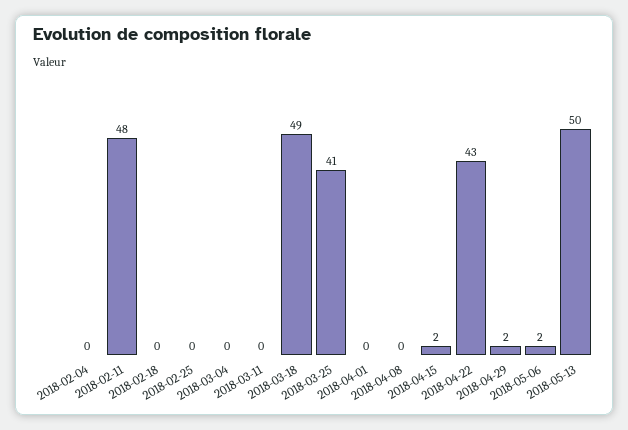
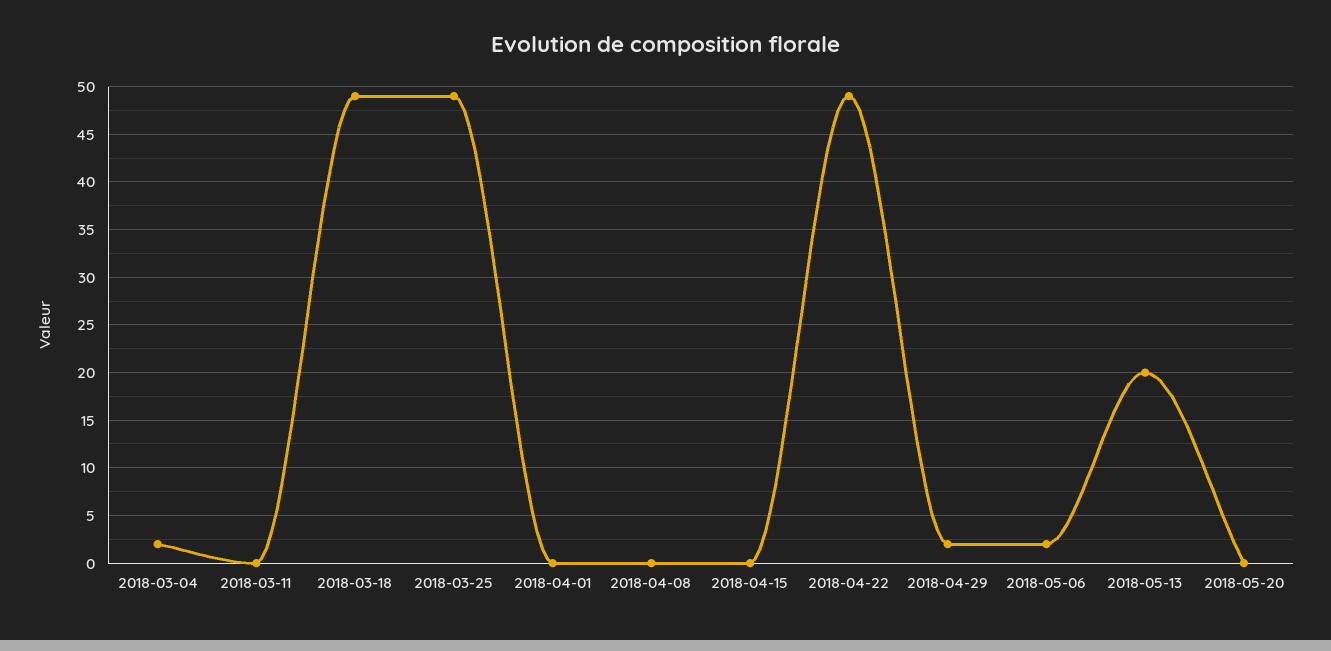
2018-02-04: 0 -> none
2018-02-11: 48 -> none
2018-02-18: 0 -> none
2018-02-25: 0 -> none
2018-03-04: 0 -> 2
2018-03-25: 41 -> 49
2018-04-15: 2 -> 0
2018-04-22: 43 -> 49
2018-05-13: 50 -> 20
2018-05-20: none -> 0

